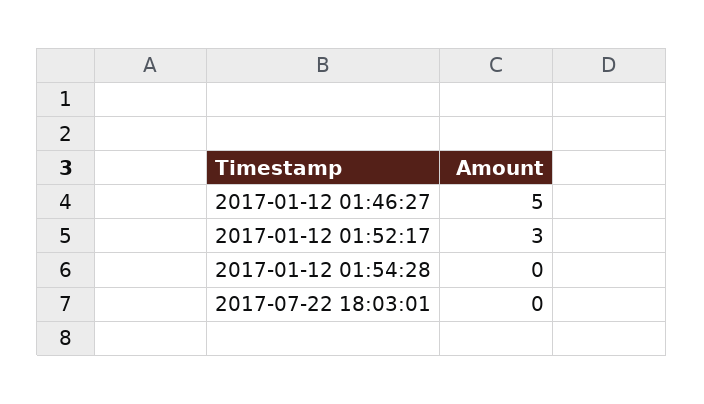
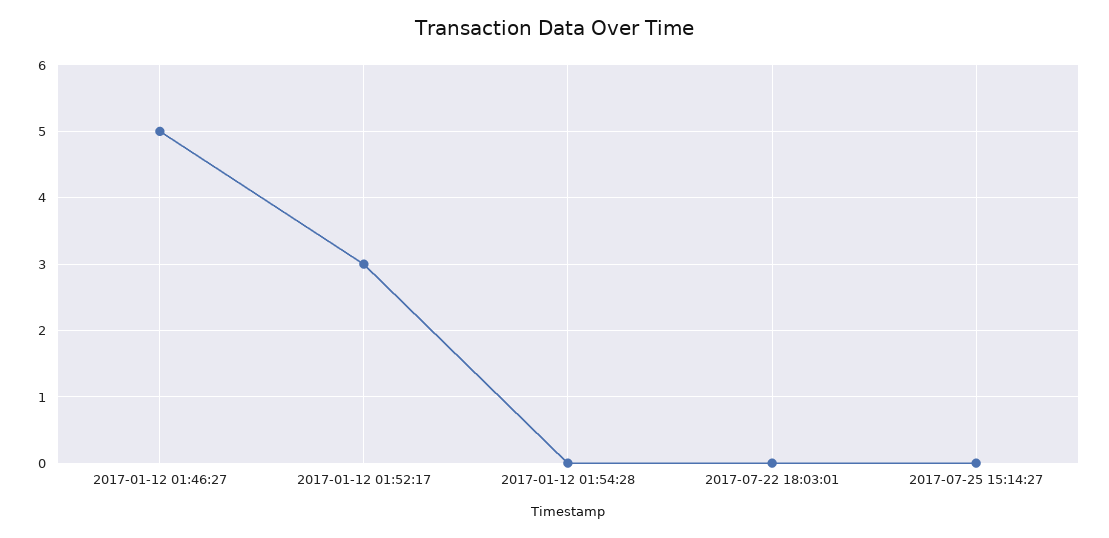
2017-07-25 15:14:27: none -> 0

